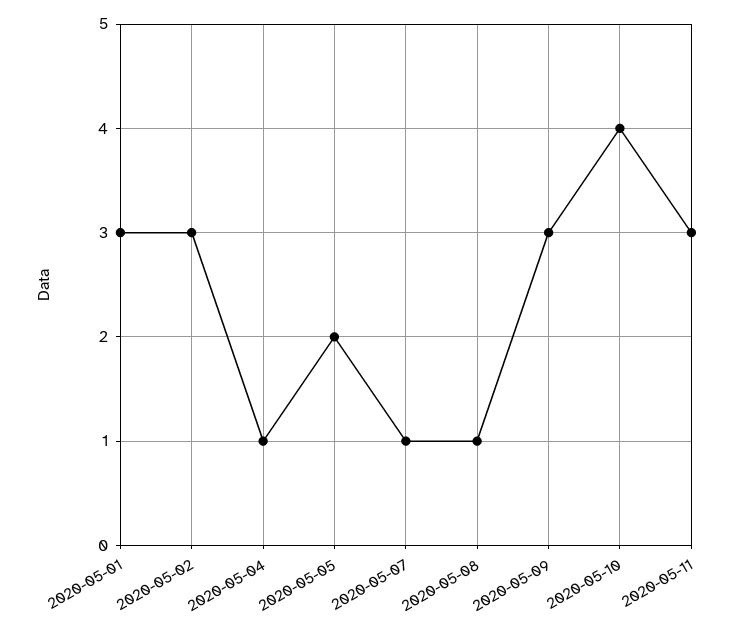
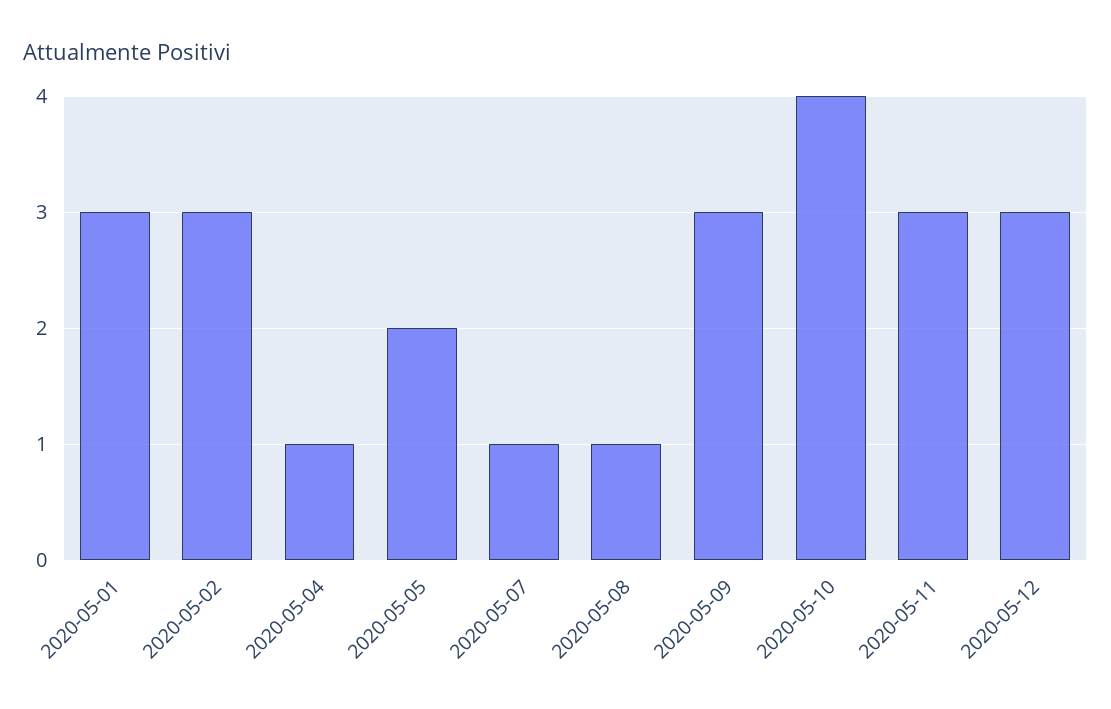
2020-05-12: none -> 3

